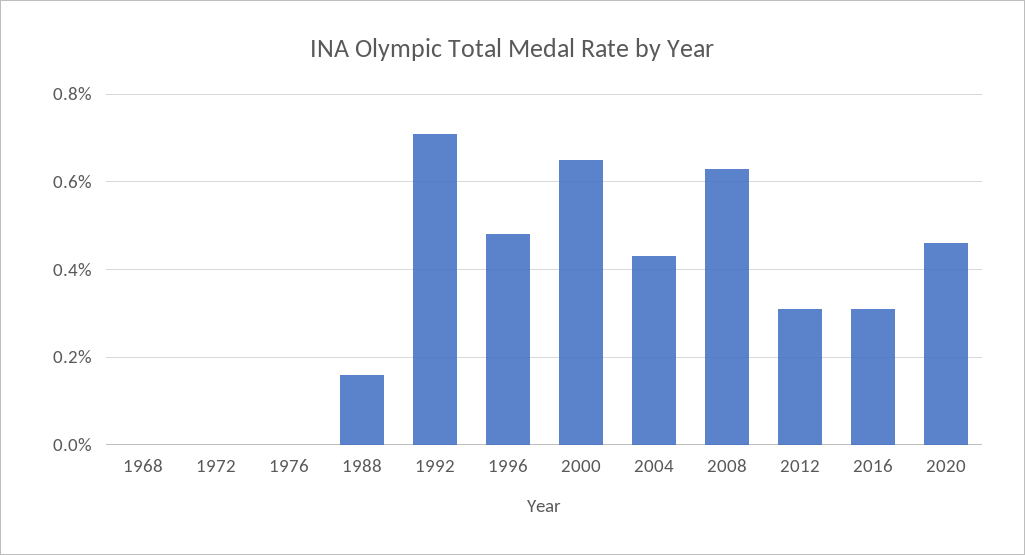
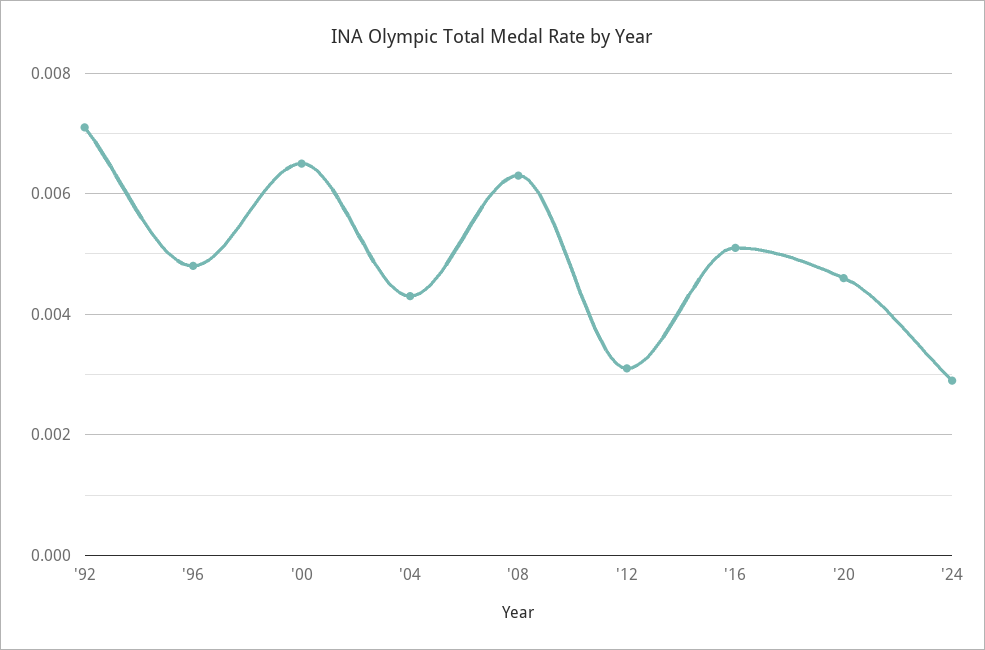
1968: 0 -> none
1972: 0 -> none
1976: 0 -> none
1988: 0.0015 -> none
2016: 0.003 -> 0.005
'24: none -> 0.003

